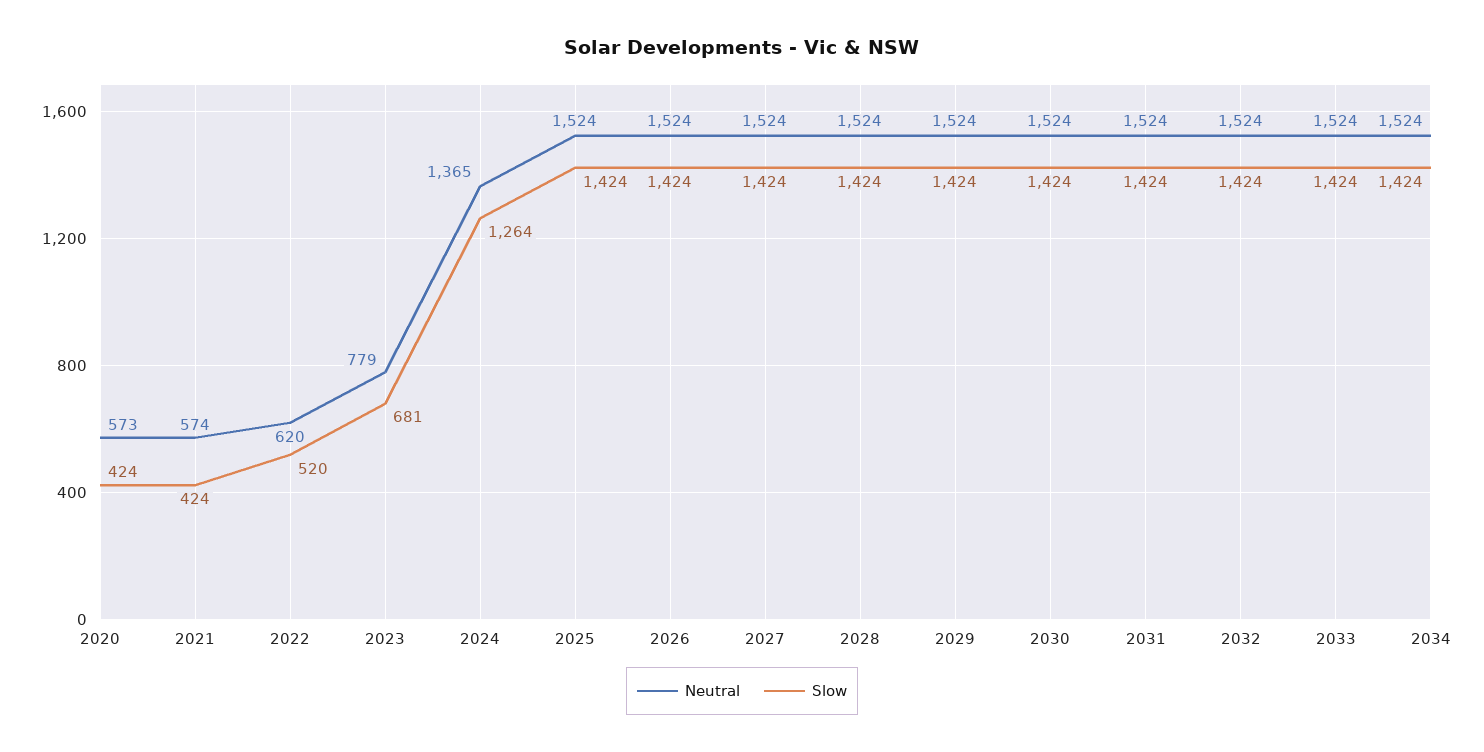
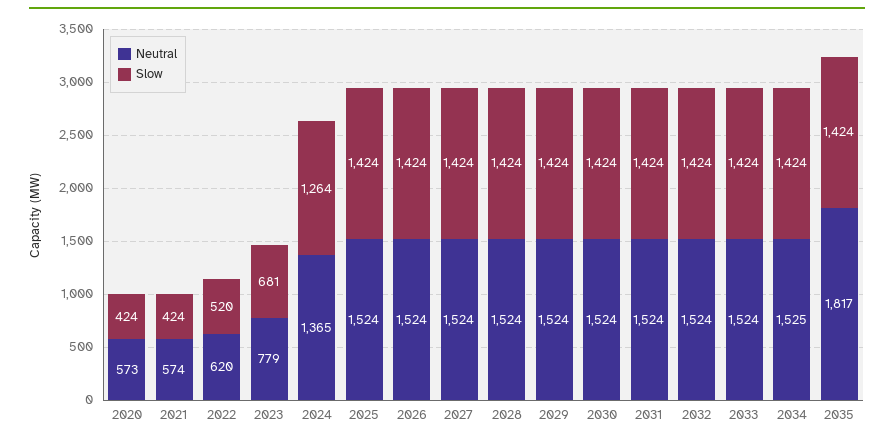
Neutral, 2034: 1524 -> 1525
Neutral, 2035: none -> 1817
Slow, 2035: none -> 1424

